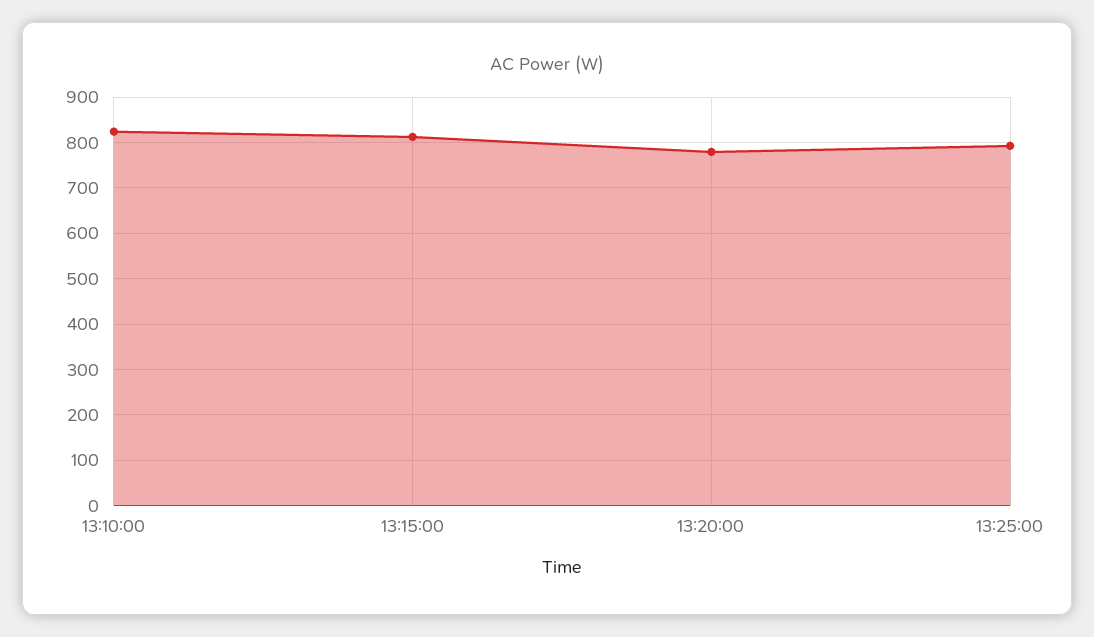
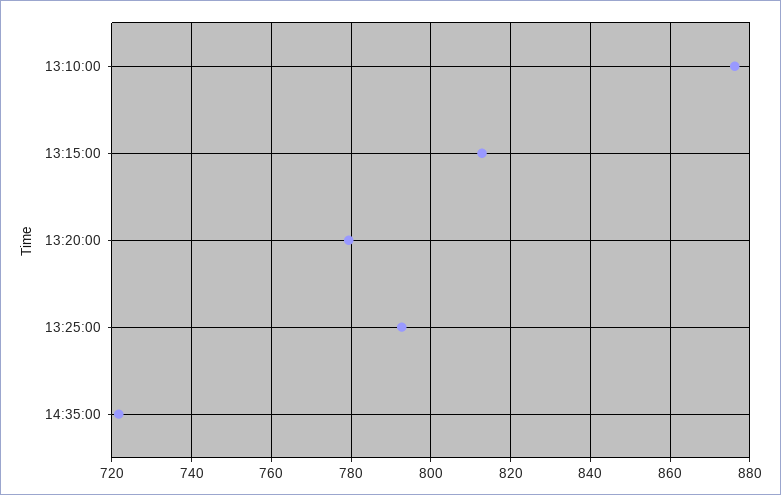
13:10:00: 820 -> 876
14:35:00: none -> 722

